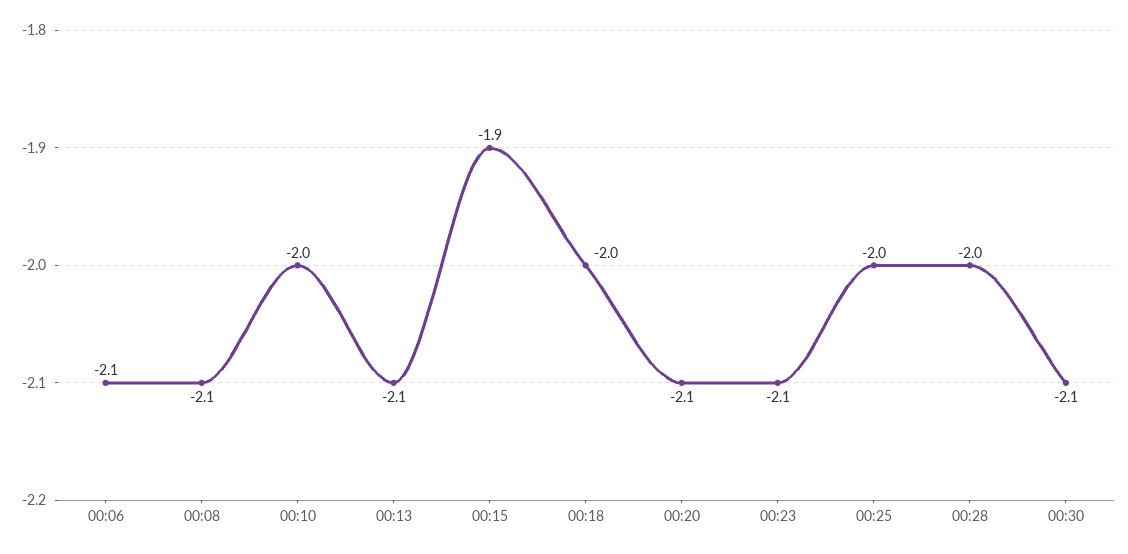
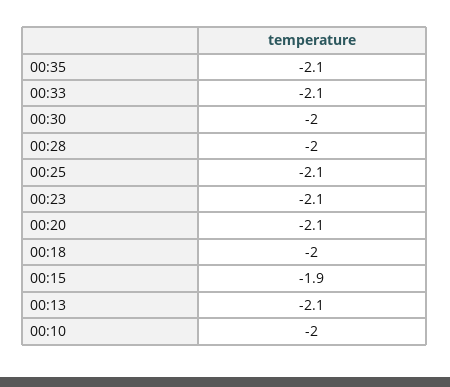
00:06: -2.1 -> none
00:08: -2.1 -> none
00:25: -2 -> -2.1
00:30: -2.1 -> -2
00:35: none -> -2.1
00:33: none -> -2.1

